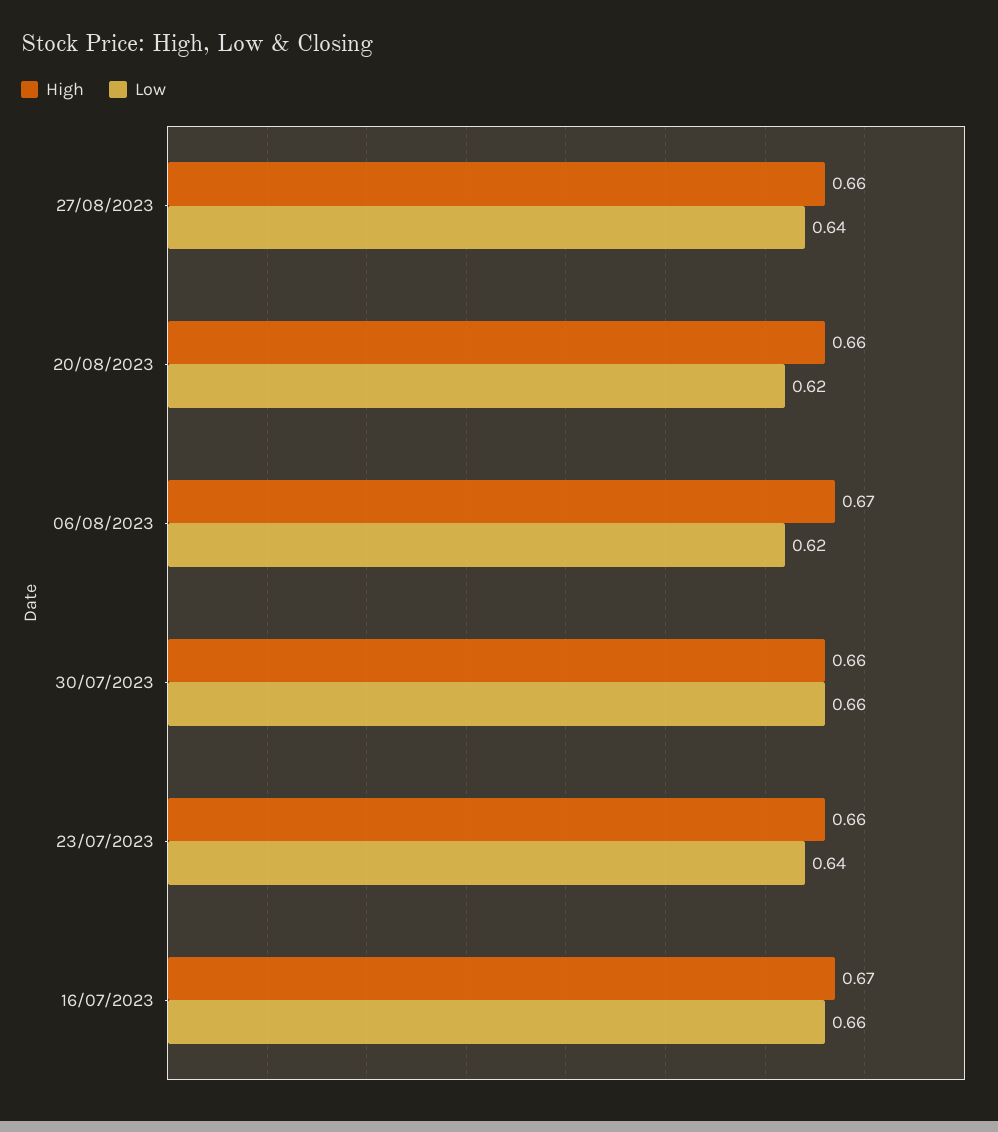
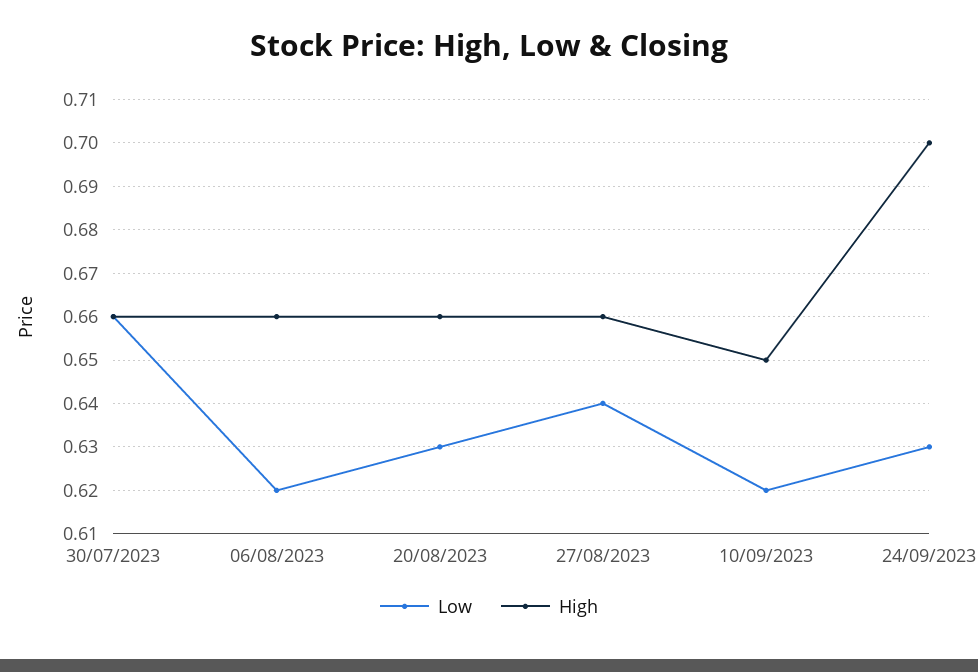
Low, 20/08/2023: 0.62 -> 0.63
High, 06/08/2023: 0.67 -> 0.66
High, 23/07/2023: 0.66 -> none
Low, 23/07/2023: 0.64 -> none
High, 16/07/2023: 0.67 -> none
Low, 16/07/2023: 0.66 -> none
Low, 10/09/2023: none -> 0.62
High, 10/09/2023: none -> 0.65
Low, 24/09/2023: none -> 0.63
High, 24/09/2023: none -> 0.7

